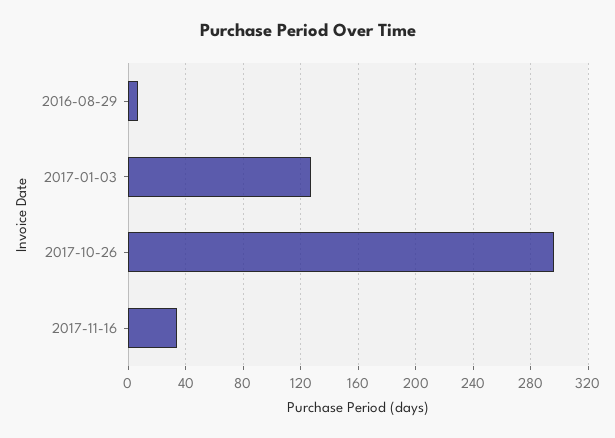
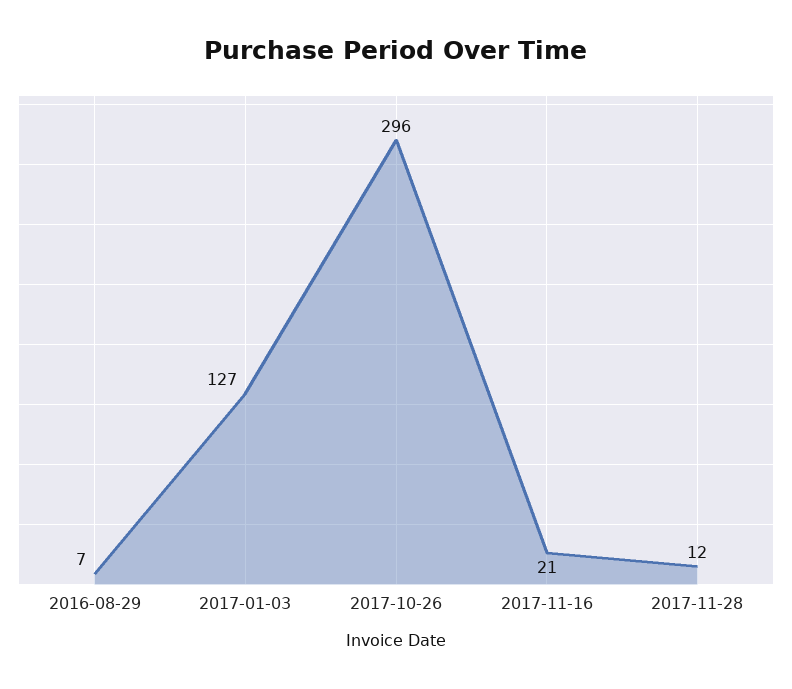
2017-11-16: 35 -> 21
2017-11-28: none -> 12

